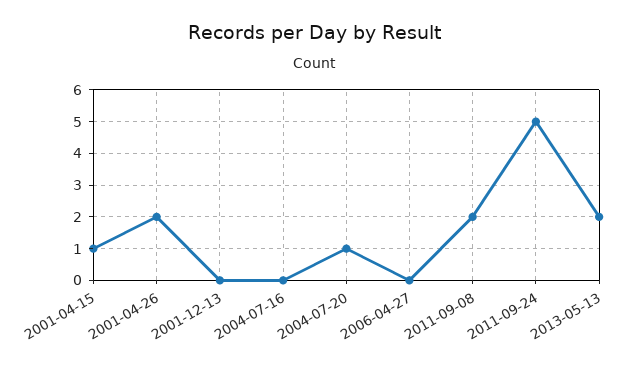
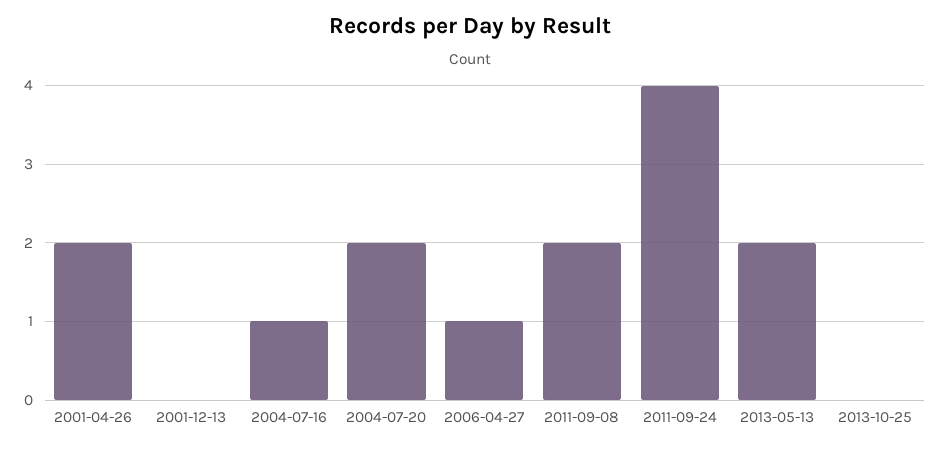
2001-04-15: 1 -> none
2004-07-16: 0 -> 1
2004-07-20: 1 -> 2
2006-04-27: 0 -> 1
2011-09-24: 5 -> 4
2013-10-25: none -> 0

